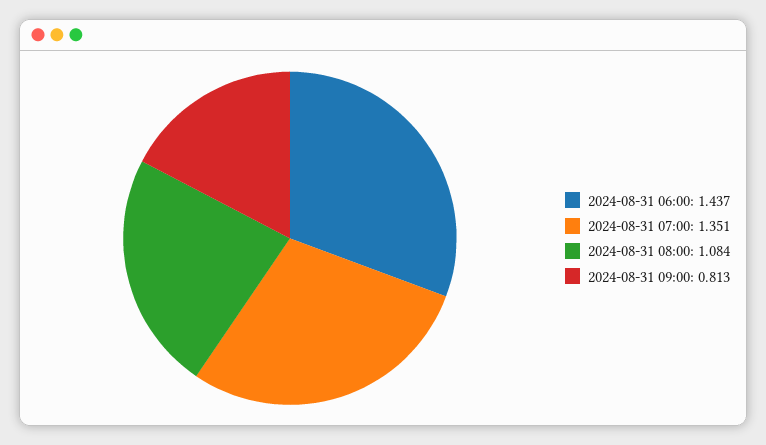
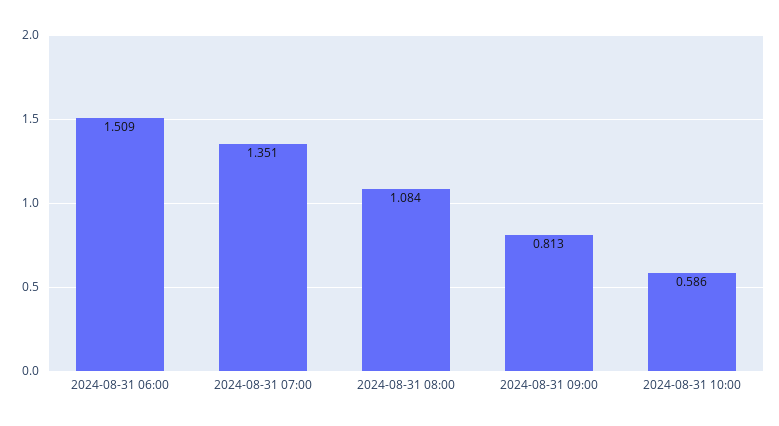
2024-08-31 06:00: 1.437 -> 1.509
2024-08-31 10:00: none -> 0.586

